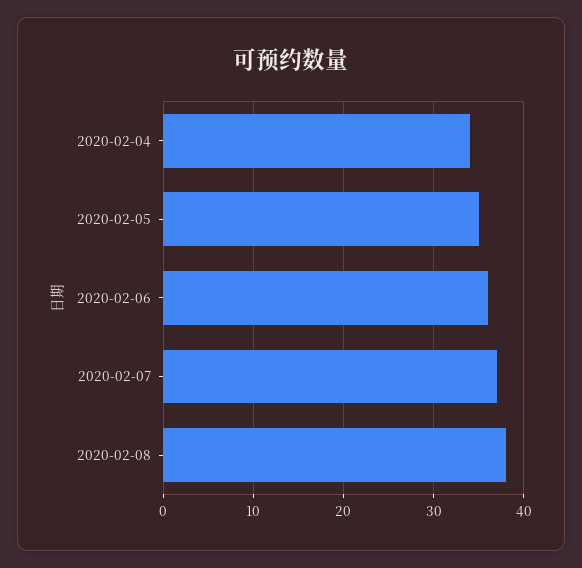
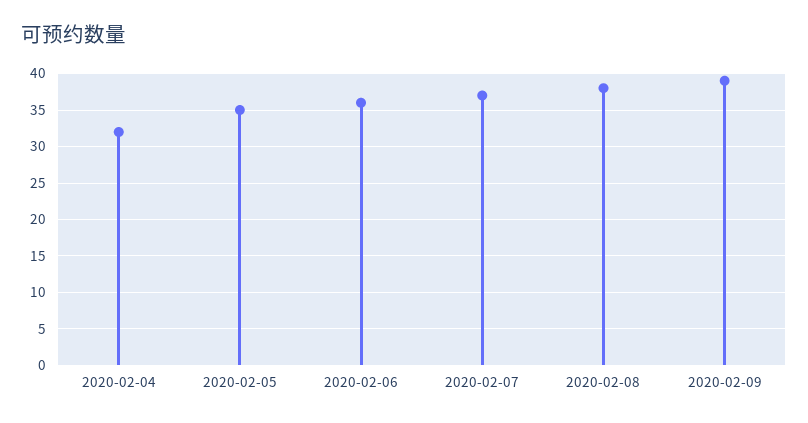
2020-02-04: 34 -> 32
2020-02-09: none -> 39

